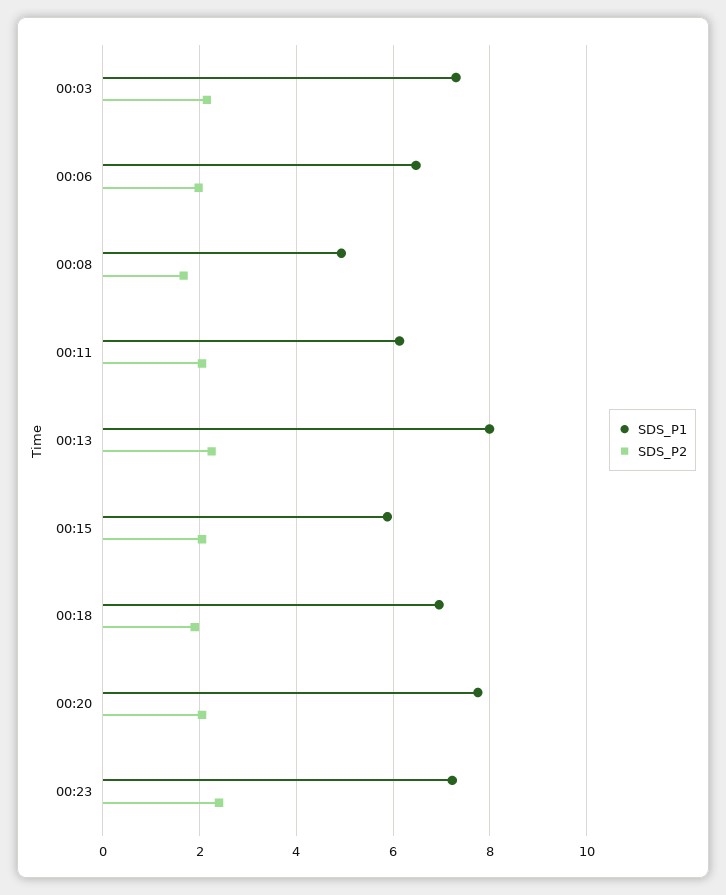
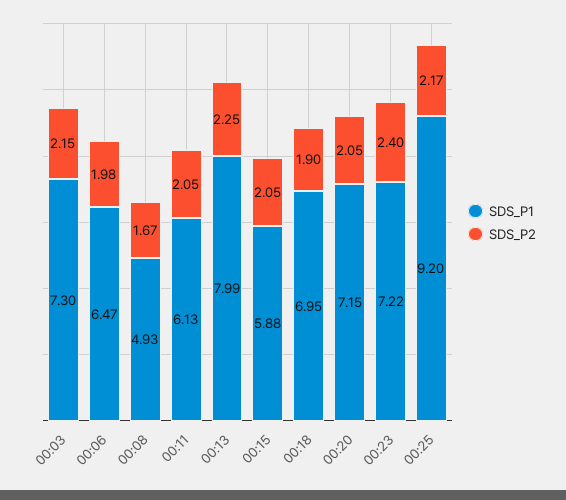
SDS_P1, 00:20: 7.8 -> 7.15
SDS_P1, 00:25: none -> 9.2
SDS_P2, 00:25: none -> 2.17

